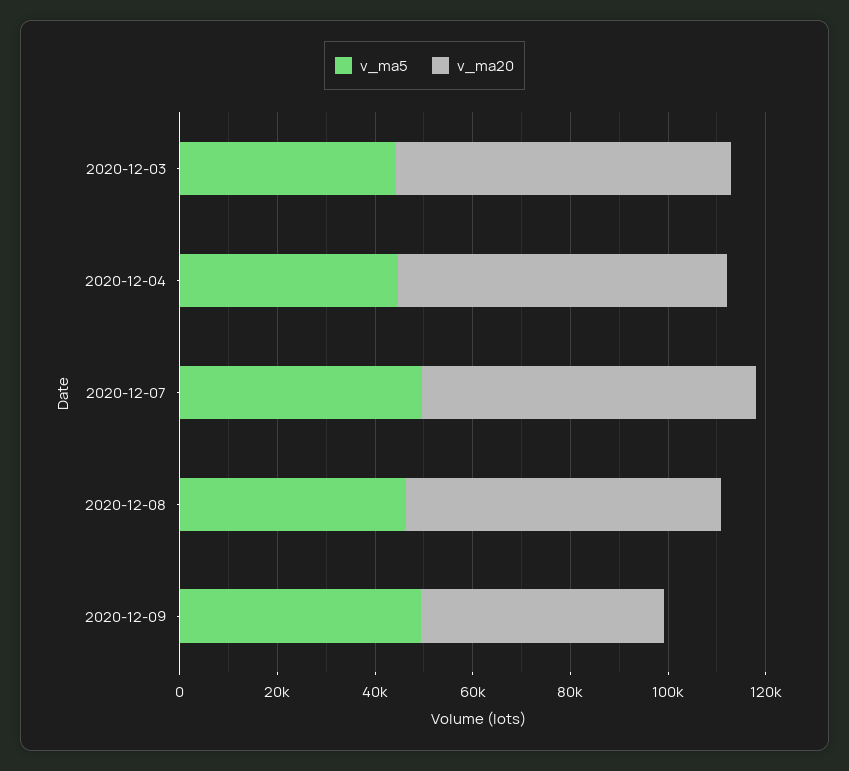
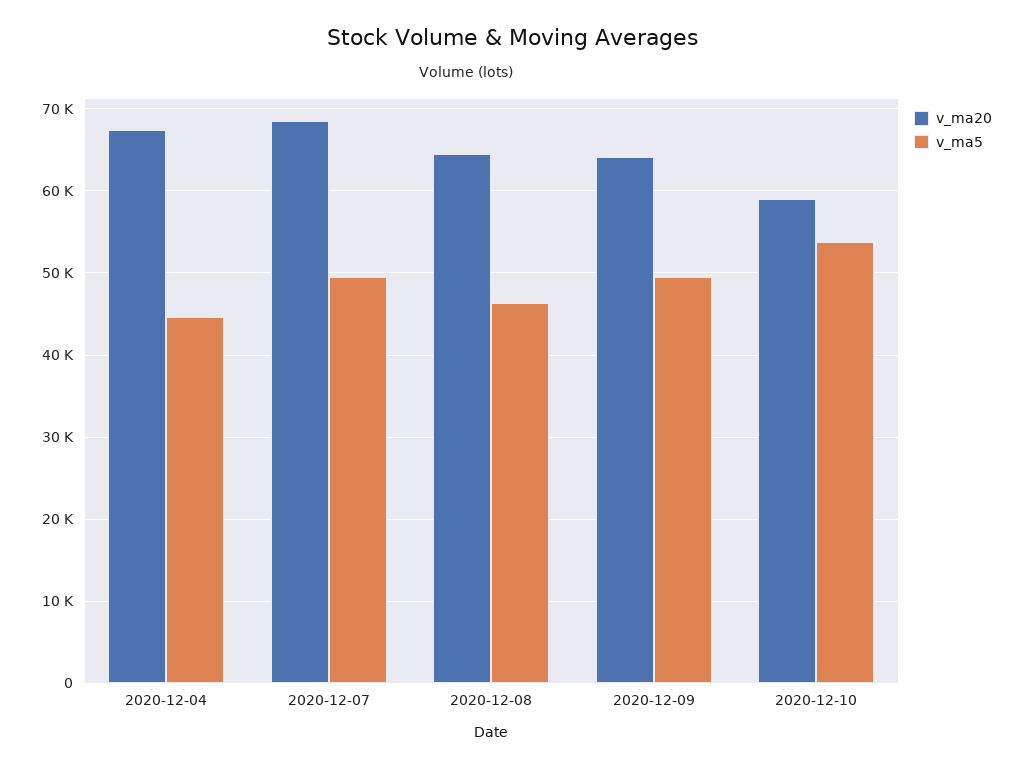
v_ma5, 2020-12-03: 45000 -> none
v_ma20, 2020-12-03: 70000 -> none
v_ma20, 2020-12-09: 50000 -> 64000
v_ma20, 2020-12-10: none -> 59000
v_ma5, 2020-12-10: none -> 54000

